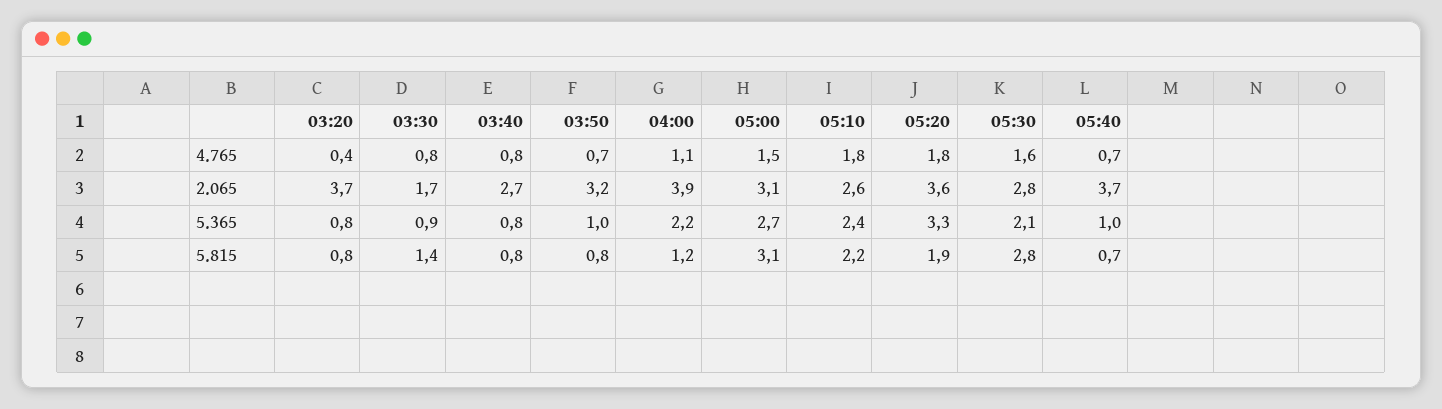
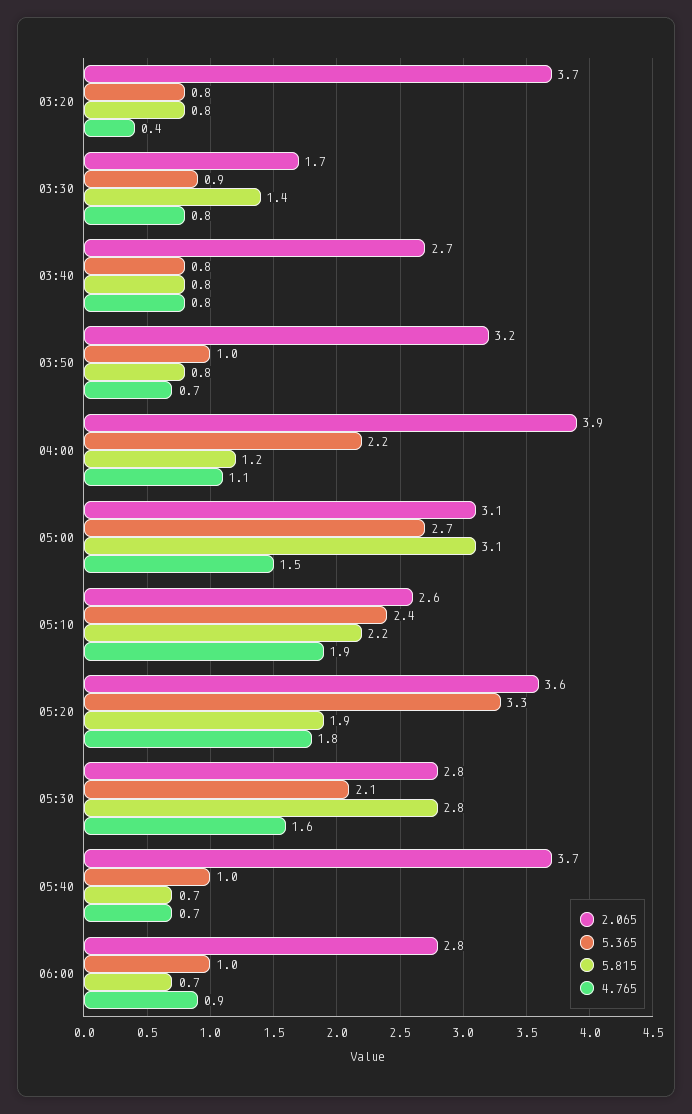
4.765, 05:10: 1.8 -> 1.9
2.065, 06:00: none -> 2.8
5.365, 06:00: none -> 1
5.815, 06:00: none -> 0.7
4.765, 06:00: none -> 0.9

